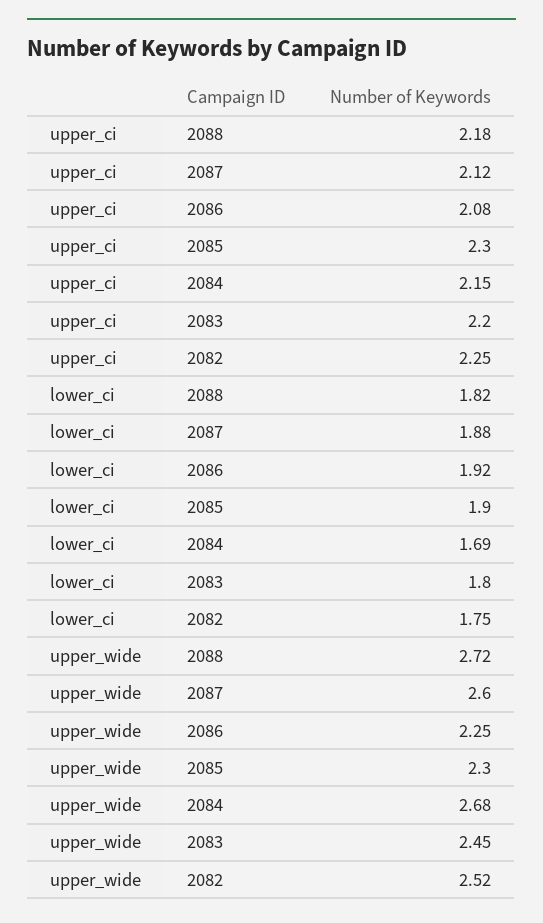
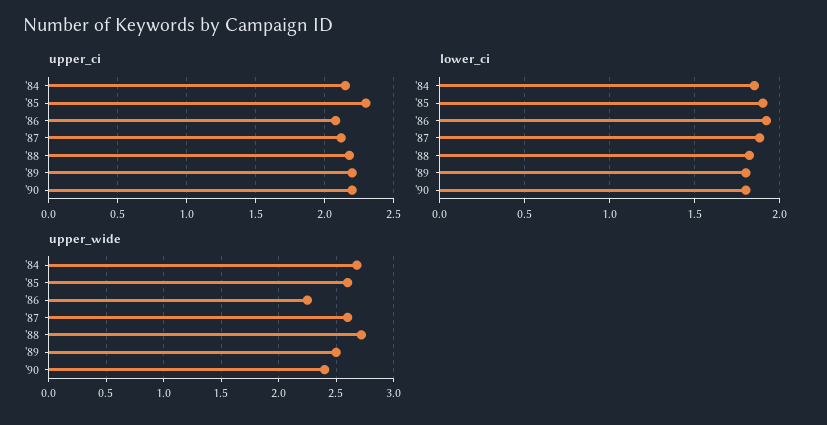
upper_ci, 2083: 2.2 -> none
upper_ci, 2082: 2.25 -> none
lower_ci, 2084: 1.69 -> 1.85
lower_ci, 2083: 1.8 -> none
lower_ci, 2082: 1.75 -> none
upper_wide, 2085: 2.3 -> 2.6
upper_wide, 2083: 2.45 -> none
upper_wide, 2082: 2.52 -> none
upper_ci, '89: none -> 2.2
upper_ci, '90: none -> 2.2
lower_ci, '89: none -> 1.8
lower_ci, '90: none -> 1.8
upper_wide, '89: none -> 2.5
upper_wide, '90: none -> 2.4

